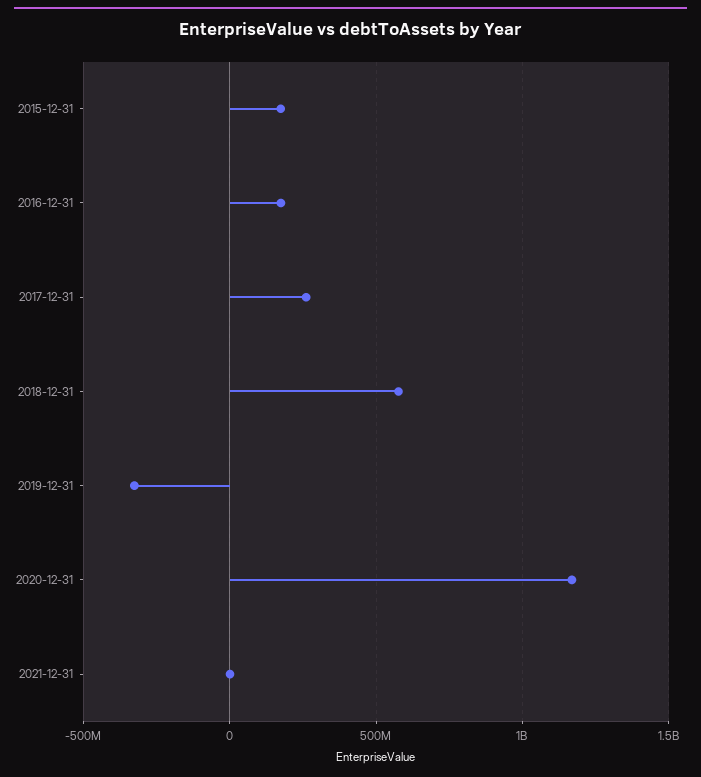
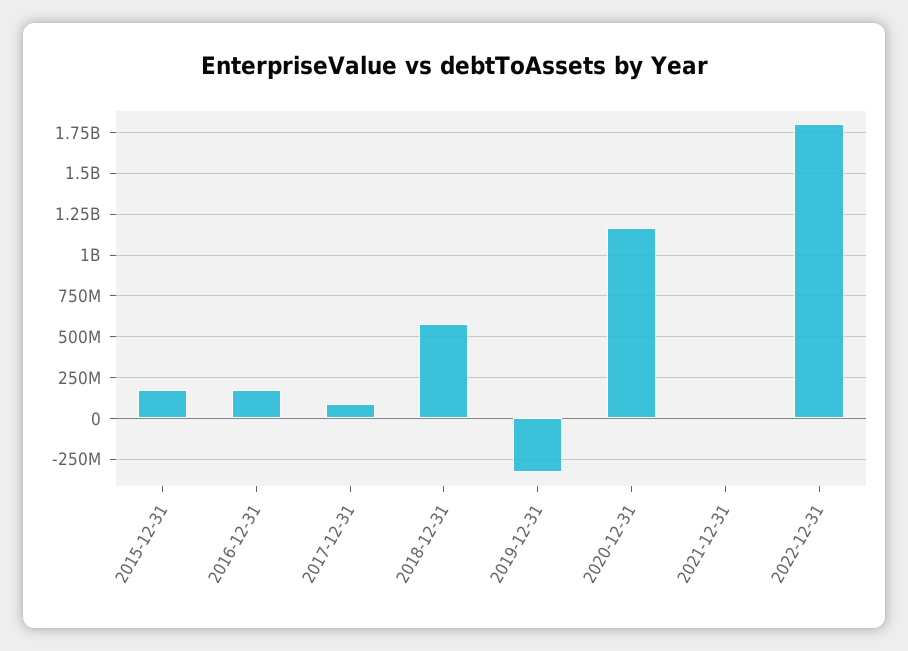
2017-12-31: 250000000 -> 100000000
2022-12-31: none -> 1800000000

